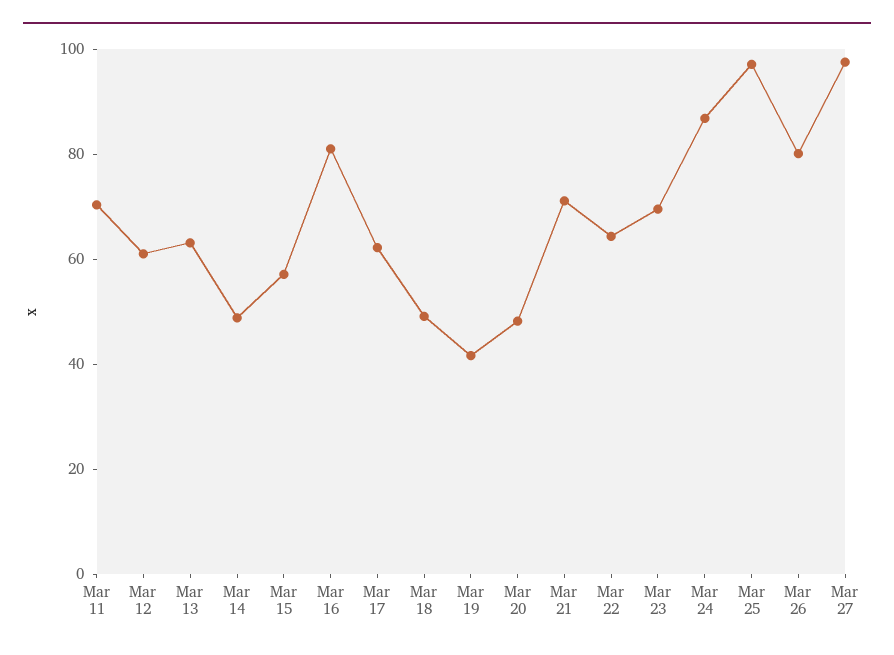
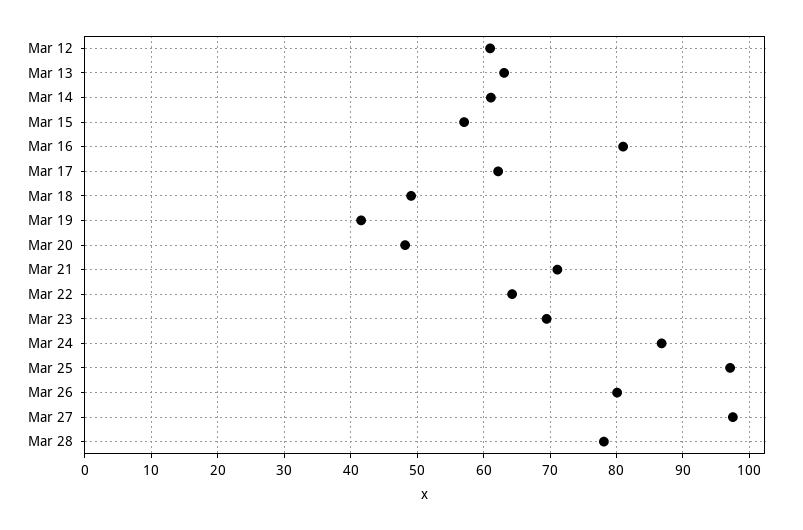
Mar 11: 70 -> none
Mar 14: 50 -> 61
Mar 28: none -> 78

